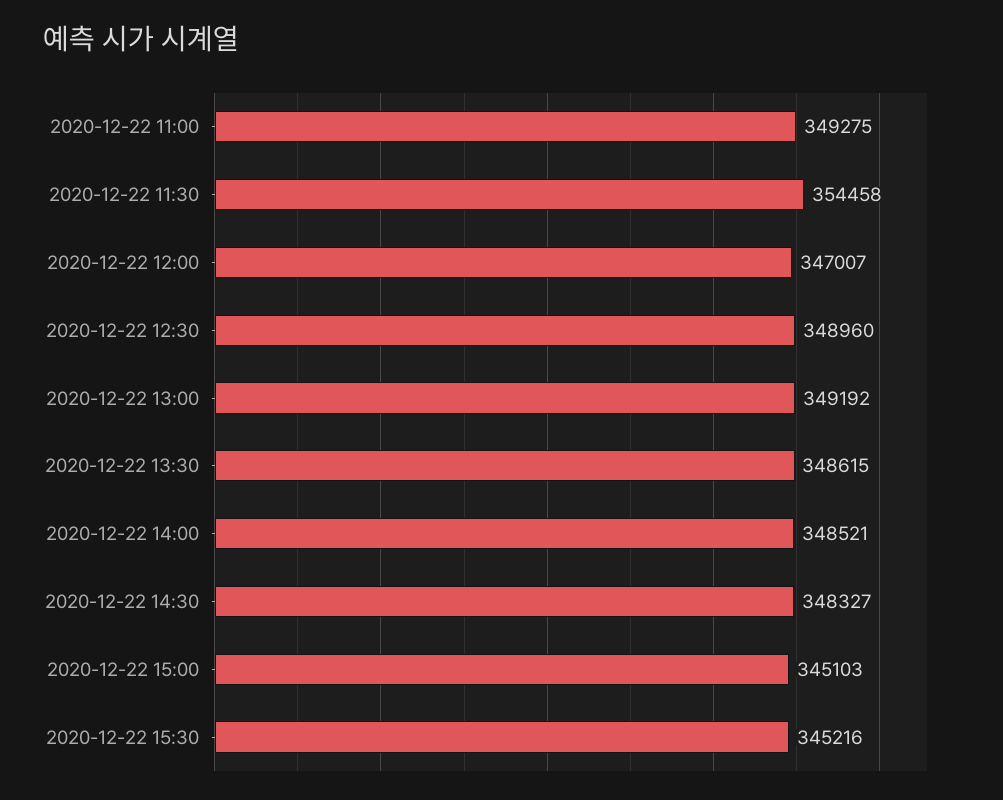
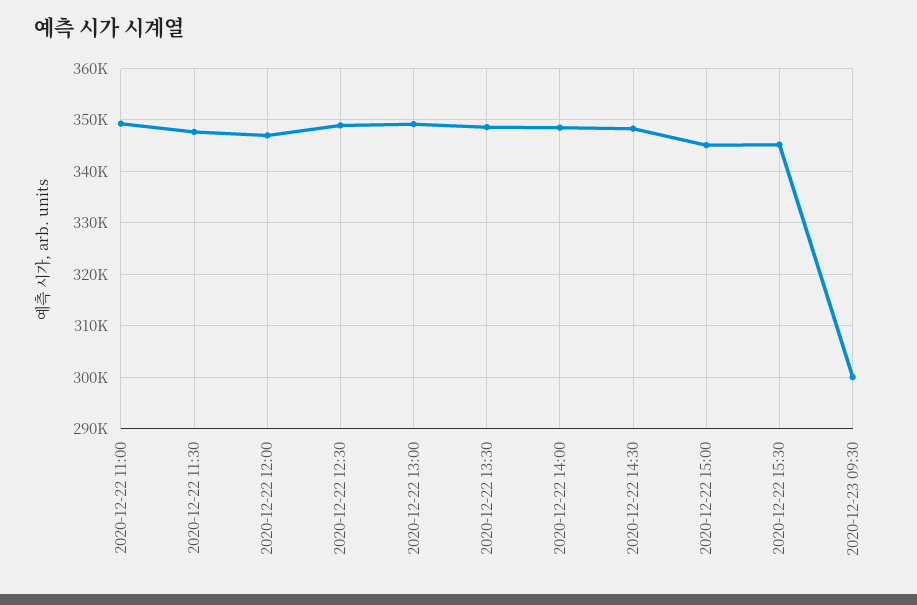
2020-12-22 11:30: 354458 -> 348000
2020-12-23 09:30: none -> 300000

